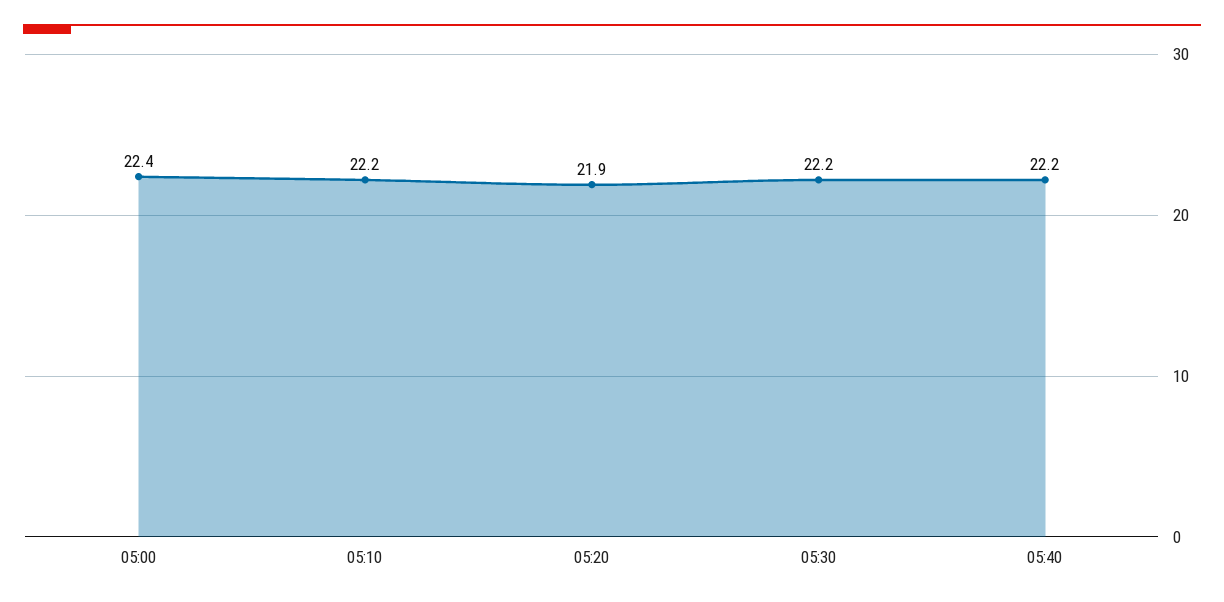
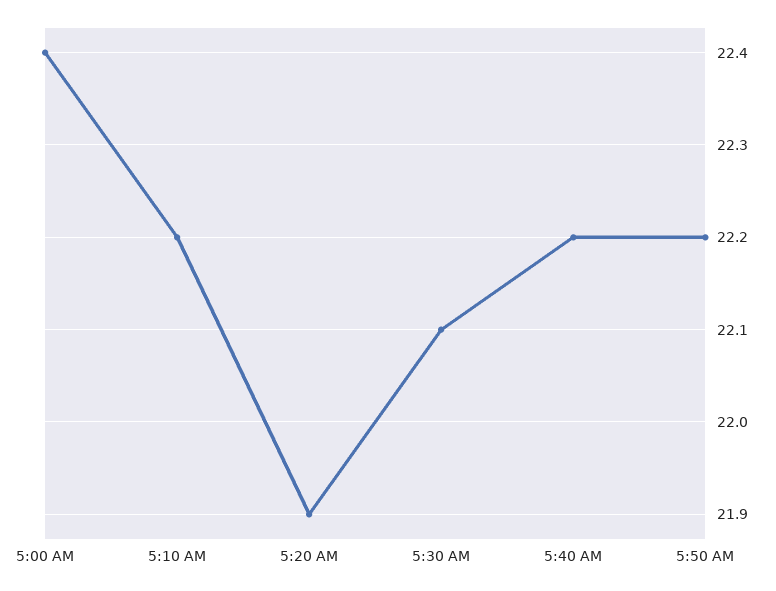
05:30: 22.2 -> 22.1
5:50 AM: none -> 22.2

